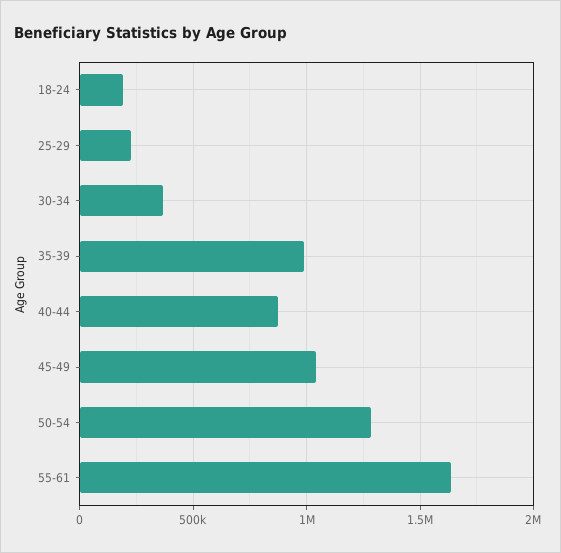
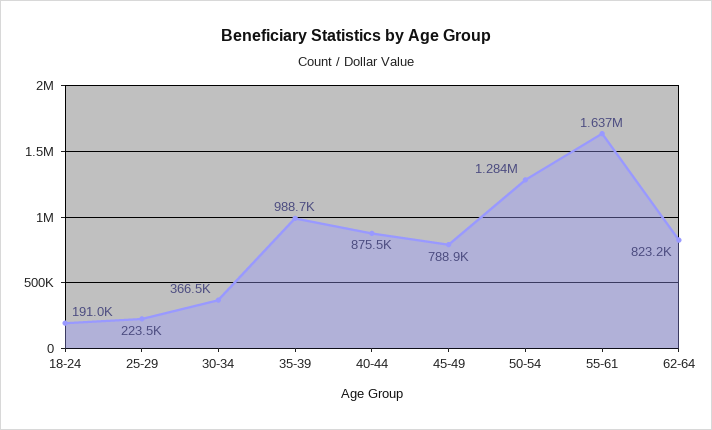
45-49: 1050000 -> 788900
62-64: none -> 823200

